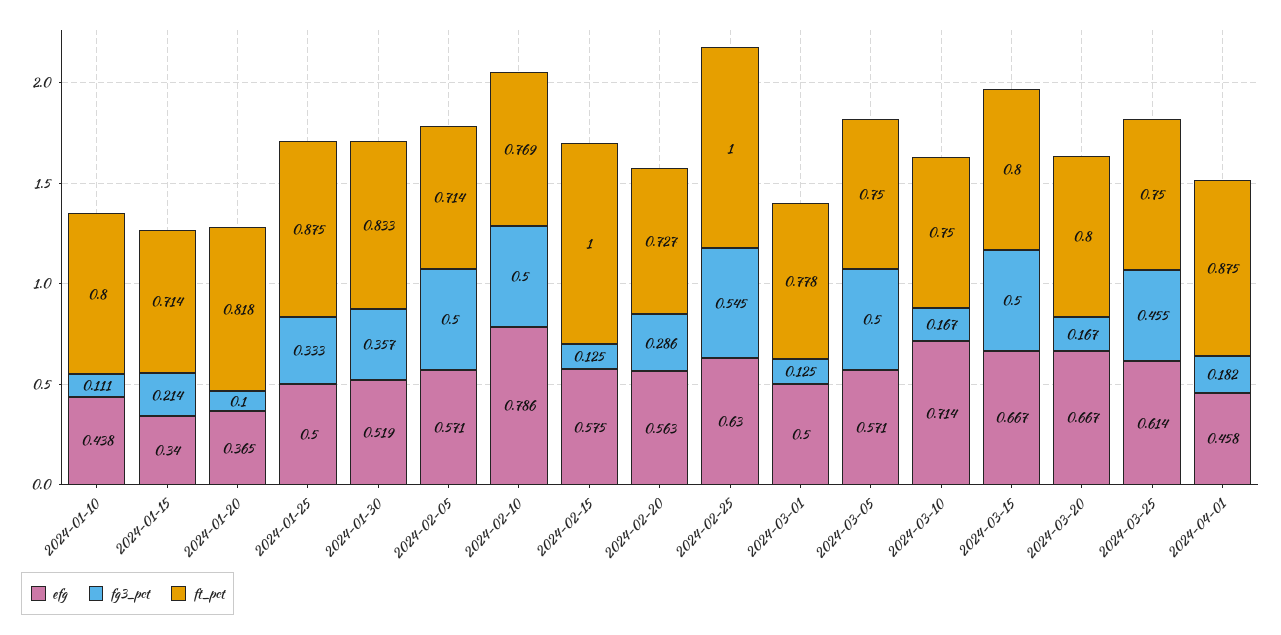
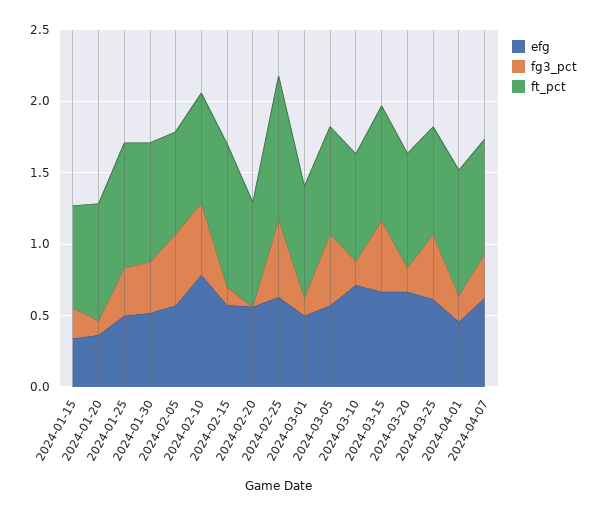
efg, 2024-01-10: 0.438 -> none
fg3_pct, 2024-01-10: 0.111 -> none
ft_pct, 2024-01-10: 0.8 -> none
fg3_pct, 2024-02-20: 0.286 -> 0
efg, 2024-04-07: none -> 0.6
fg3_pct, 2024-04-07: none -> 0.3
ft_pct, 2024-04-07: none -> 0.8

